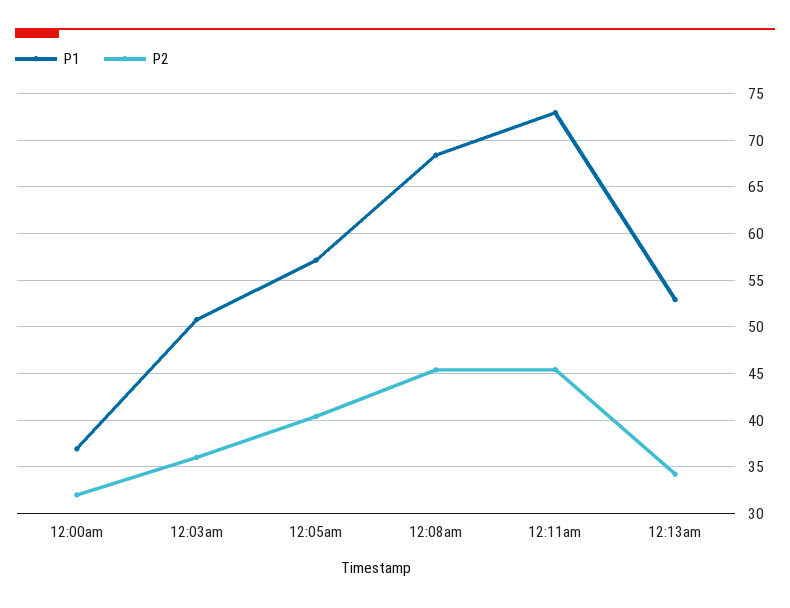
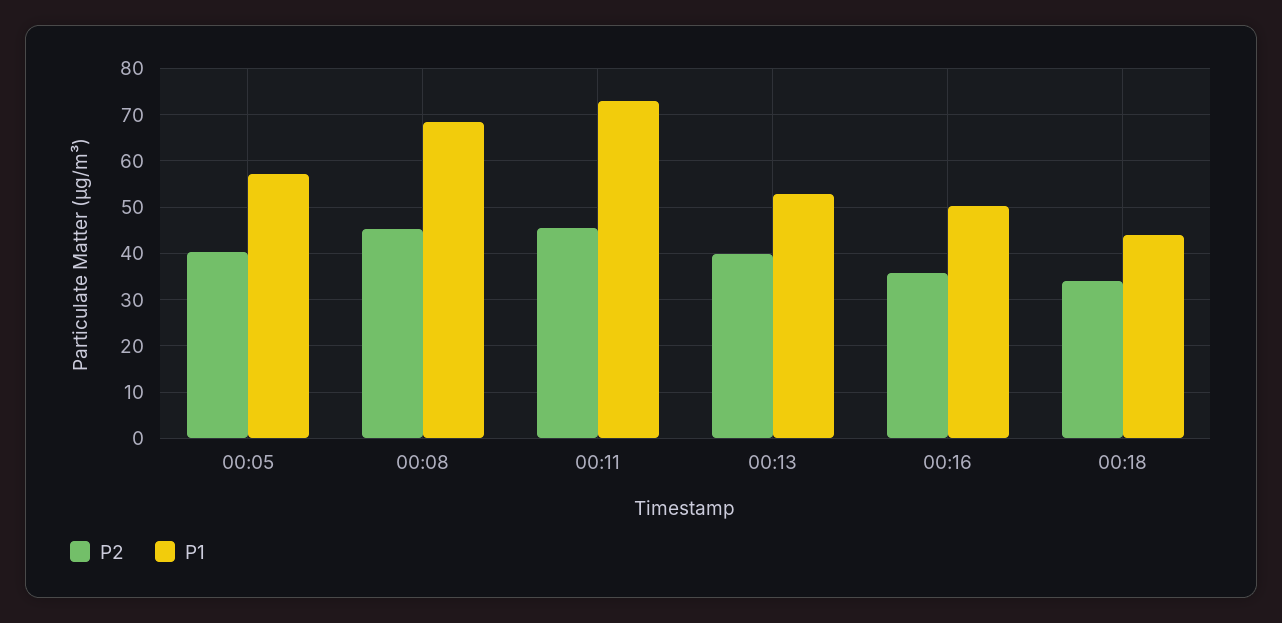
P1, 12:00am: 37 -> none
P2, 12:00am: 32 -> none
P1, 12:03am: 51 -> none
P2, 12:03am: 36 -> none
P2, 12:13am: 34 -> 40
P2, 00:16: none -> 36
P1, 00:16: none -> 50
P2, 00:18: none -> 34
P1, 00:18: none -> 44

